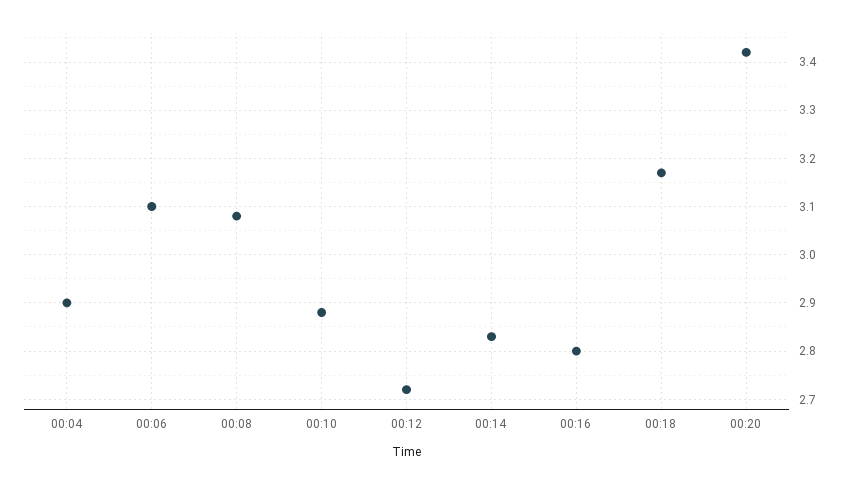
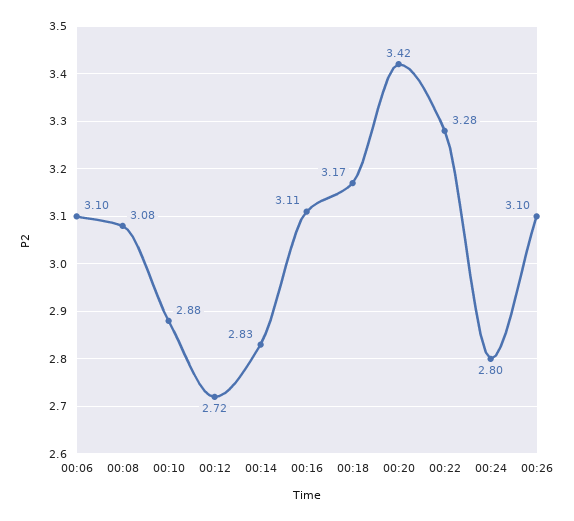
00:04: 2.9 -> none
00:16: 2.8 -> 3.11
00:22: none -> 3.28
00:24: none -> 2.8
00:26: none -> 3.1

